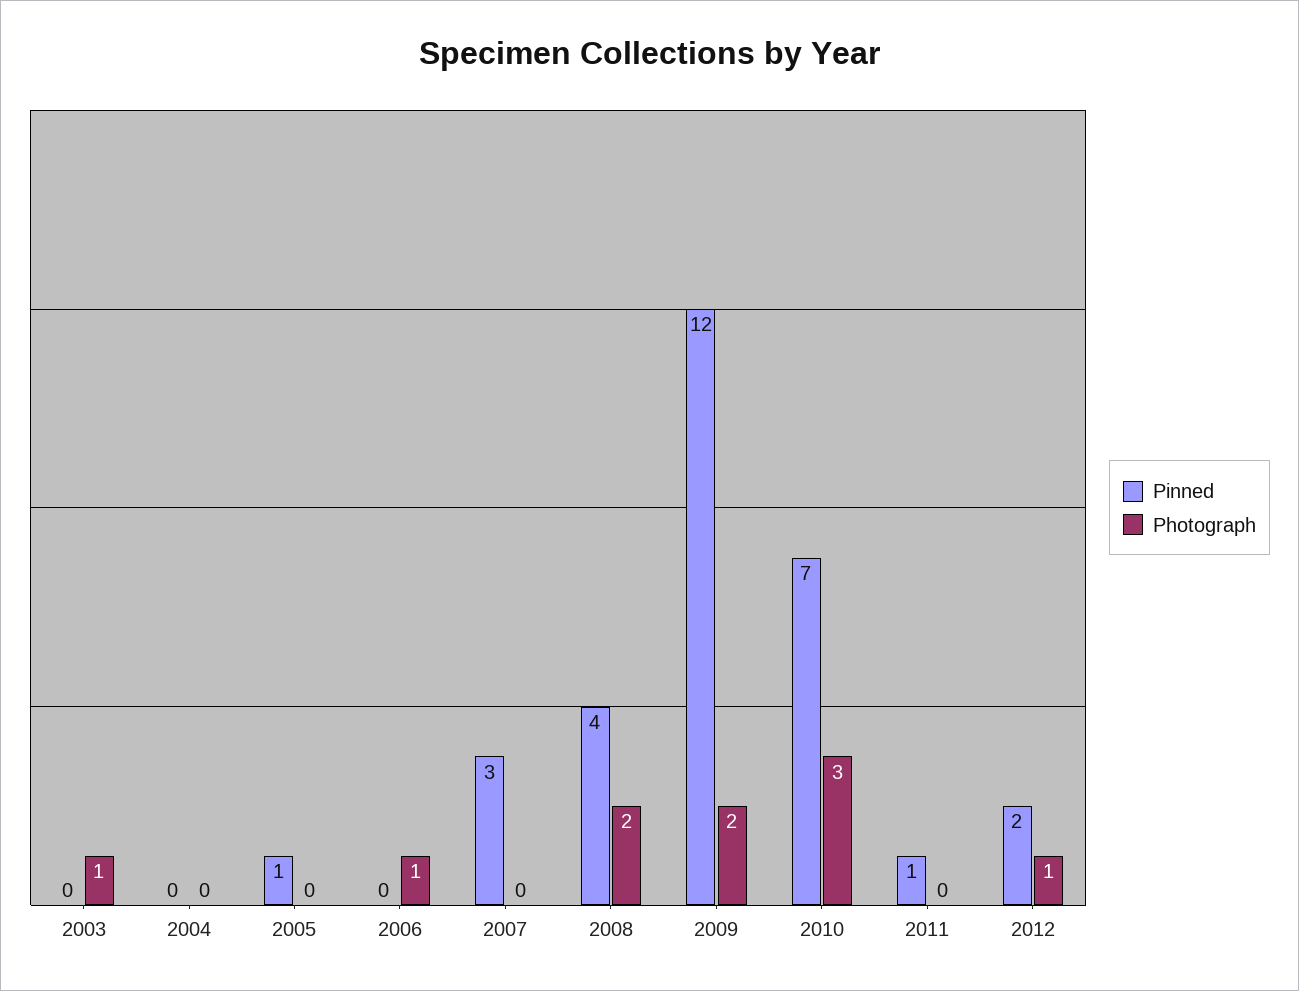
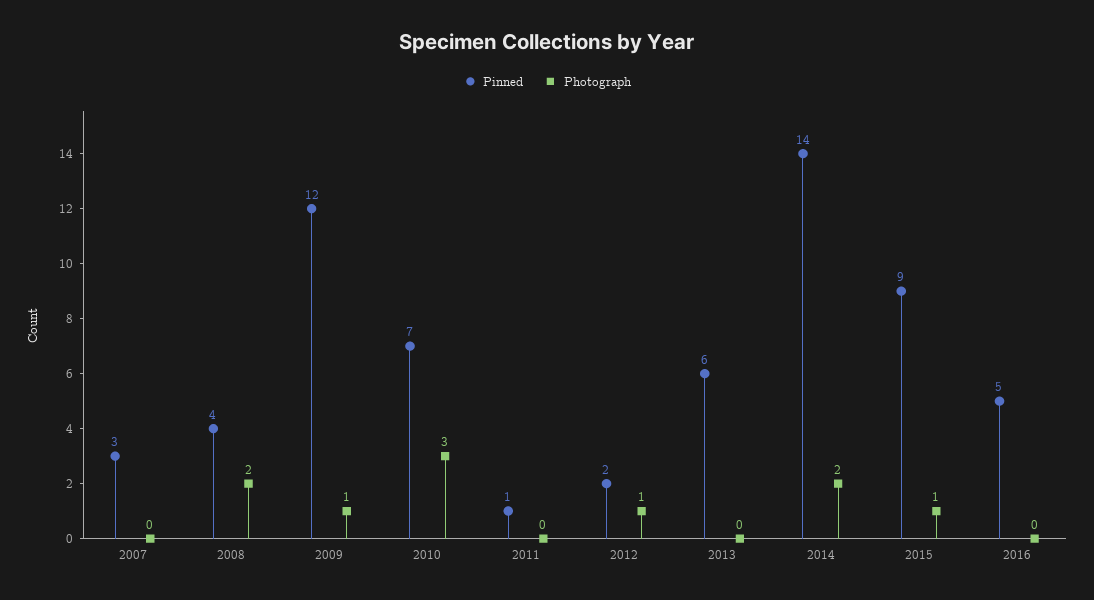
Pinned, 2003: 0 -> none
Photograph, 2003: 1 -> none
Pinned, 2004: 0 -> none
Photograph, 2004: 0 -> none
Pinned, 2005: 1 -> none
Photograph, 2005: 0 -> none
Pinned, 2006: 0 -> none
Photograph, 2006: 1 -> none
Photograph, 2009: 2 -> 1
Pinned, 2013: none -> 6
Photograph, 2013: none -> 0
Pinned, 2014: none -> 14
Photograph, 2014: none -> 2
Pinned, 2015: none -> 9
Photograph, 2015: none -> 1
Pinned, 2016: none -> 5
Photograph, 2016: none -> 0

